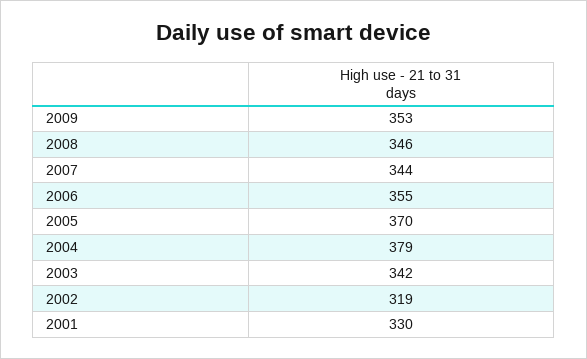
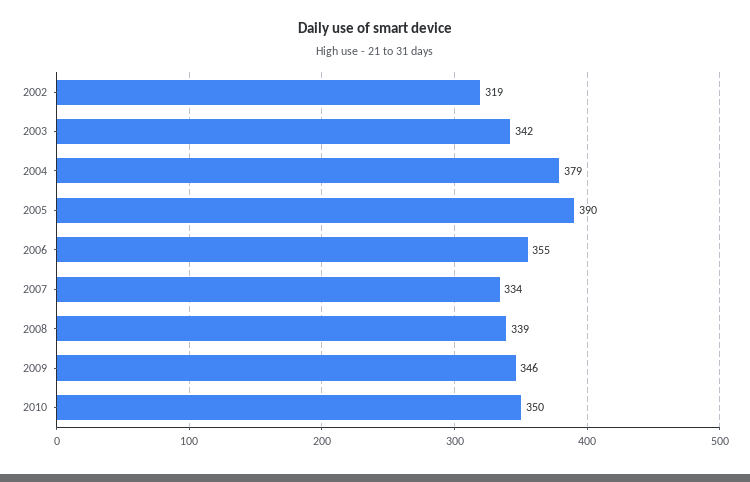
2009: 353 -> 346
2008: 346 -> 339
2007: 344 -> 334
2005: 370 -> 390
2001: 330 -> none
2010: none -> 350

